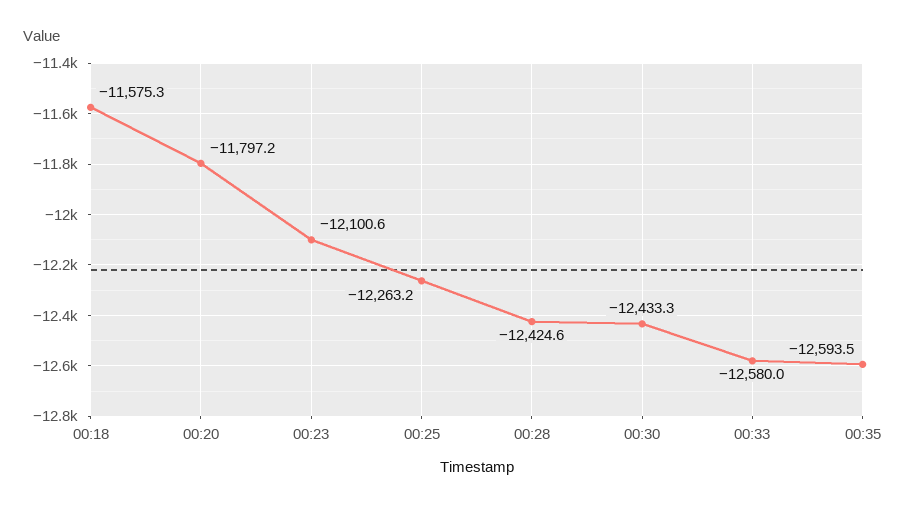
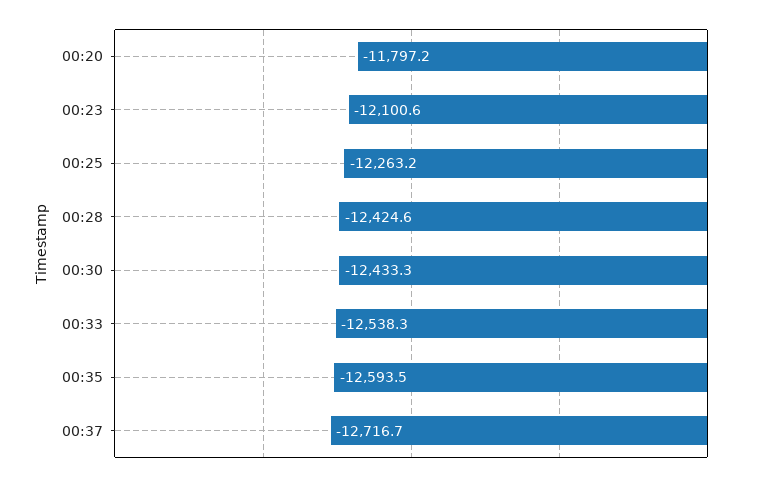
00:18: -11575.3 -> none
00:33: -12580 -> -12538.3
00:37: none -> -12716.7

